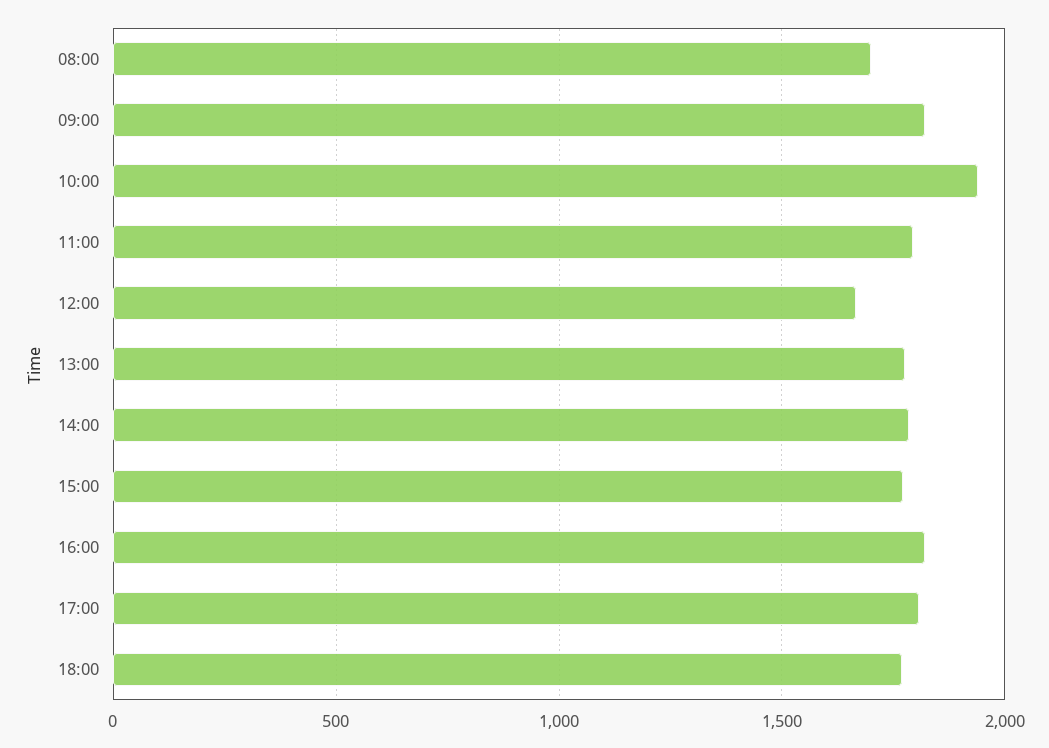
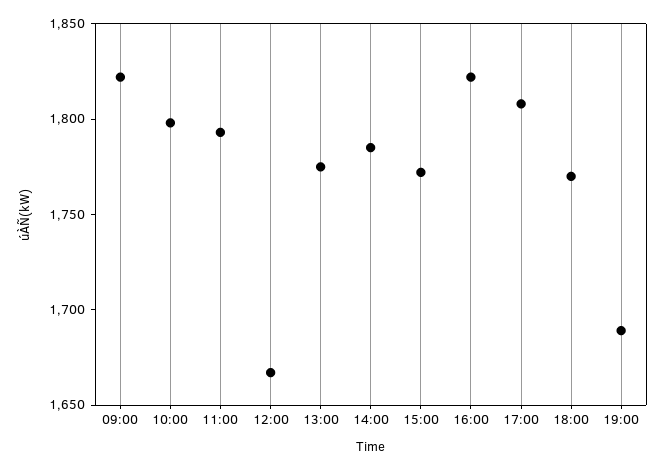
08:00: 1700 -> none
10:00: 1950 -> 1800
19:00: none -> 1690

